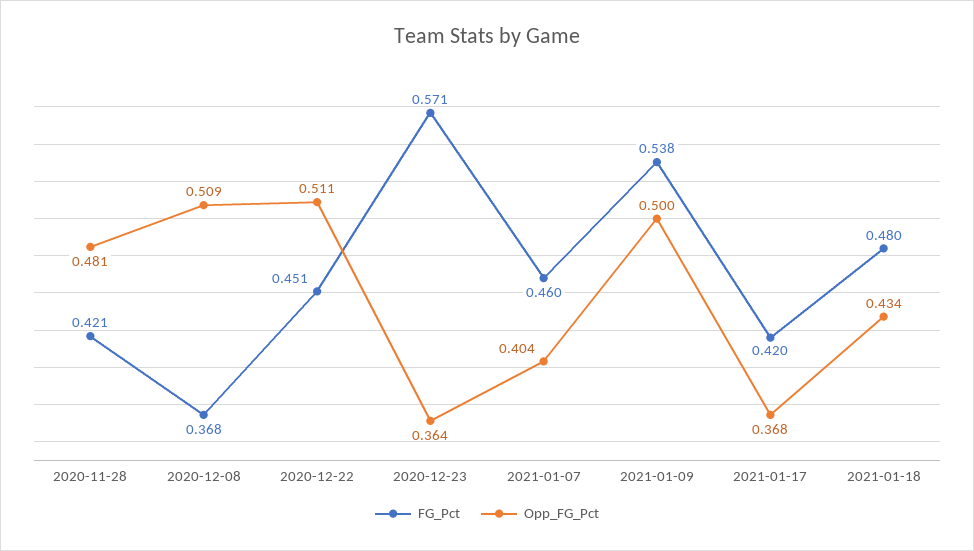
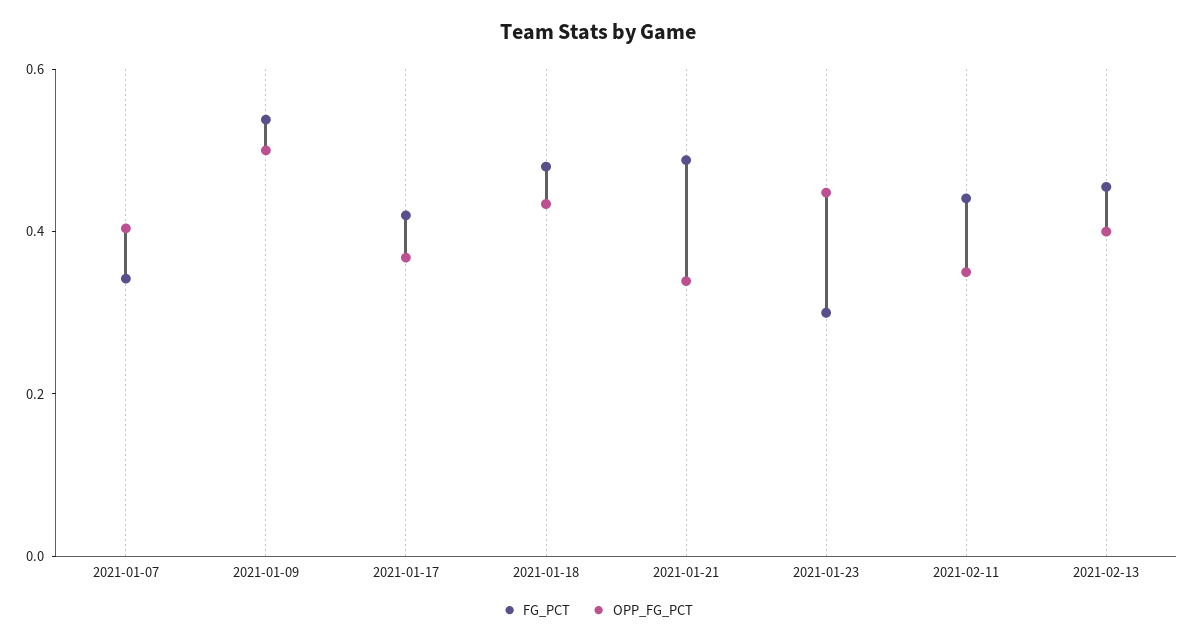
FG_Pct, 2020-11-28: 0.421 -> none
Opp_FG_Pct, 2020-11-28: 0.481 -> none
FG_Pct, 2020-12-08: 0.368 -> none
Opp_FG_Pct, 2020-12-08: 0.509 -> none
FG_Pct, 2020-12-22: 0.451 -> none
Opp_FG_Pct, 2020-12-22: 0.511 -> none
FG_Pct, 2020-12-23: 0.571 -> none
Opp_FG_Pct, 2020-12-23: 0.364 -> none
FG_Pct, 2021-01-07: 0.46 -> 0.35
FG_Pct, 2021-01-21: none -> 0.5
Opp_FG_Pct, 2021-01-21: none -> 0.35
FG_Pct, 2021-01-23: none -> 0.3
Opp_FG_Pct, 2021-01-23: none -> 0.45
FG_Pct, 2021-02-11: none -> 0.45
Opp_FG_Pct, 2021-02-11: none -> 0.35
FG_Pct, 2021-02-13: none -> 0.45
Opp_FG_Pct, 2021-02-13: none -> 0.4

